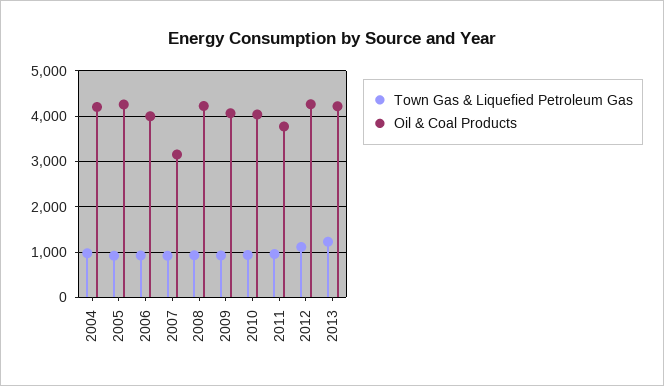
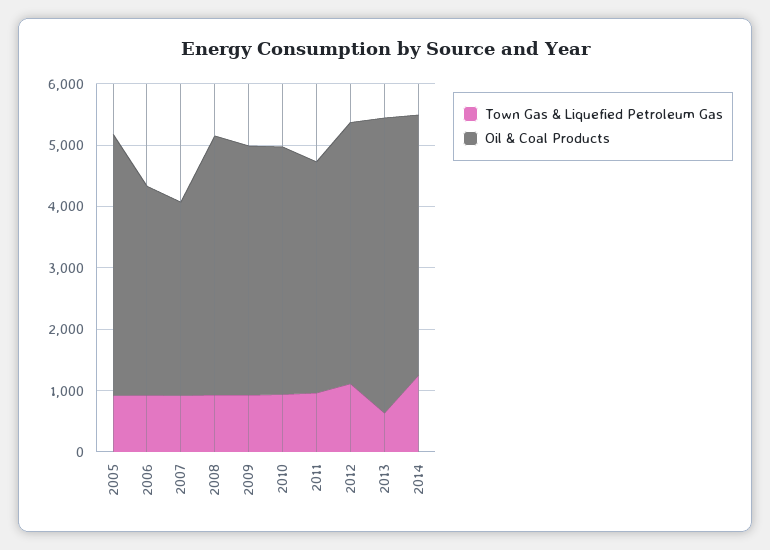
Town Gas & Liquefied Petroleum Gas, 2004: 1000 -> none
Oil & Coal Products, 2004: 4200 -> none
Oil & Coal Products, 2006: 4000 -> 3400
Town Gas & Liquefied Petroleum Gas, 2013: 1200 -> 600
Oil & Coal Products, 2013: 4200 -> 4800
Town Gas & Liquefied Petroleum Gas, 2014: none -> 1200
Oil & Coal Products, 2014: none -> 4200

